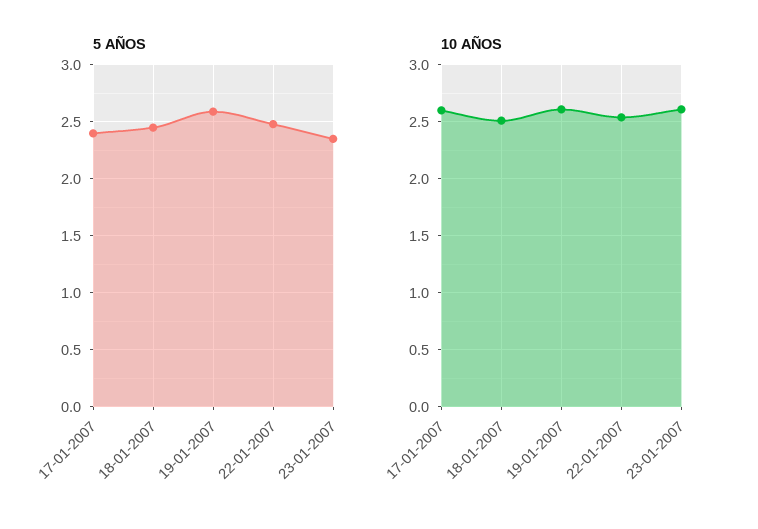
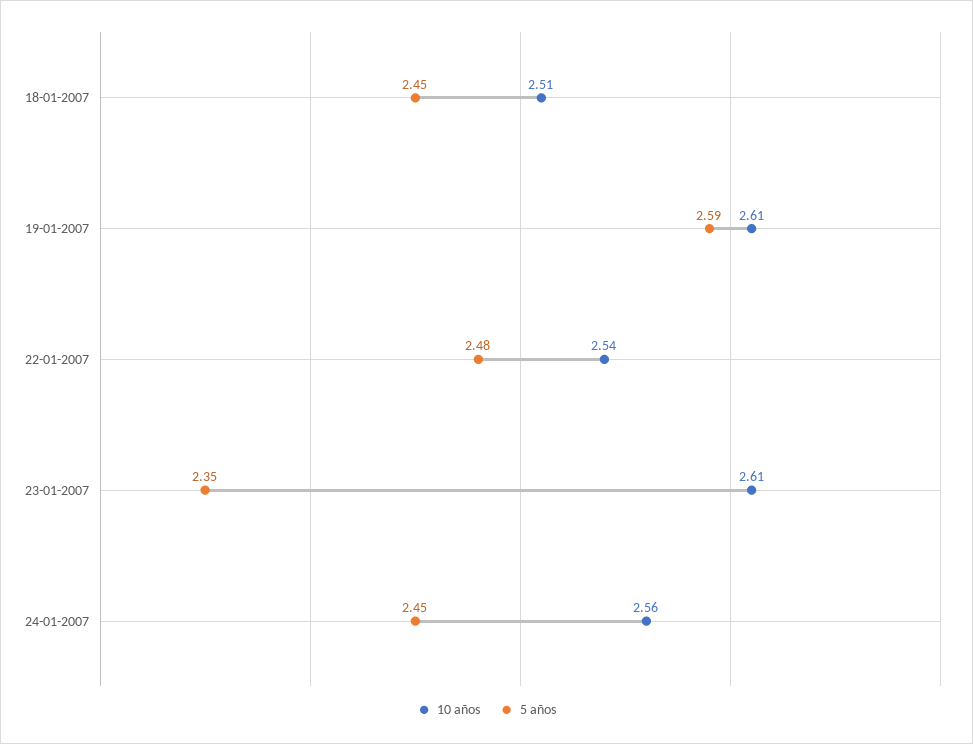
5 AÑOS, 17-01-2007: 2.4 -> none
10 AÑOS, 17-01-2007: 2.6 -> none
10 AÑOS, 24-01-2007: none -> 2.56
5 AÑOS, 24-01-2007: none -> 2.45

